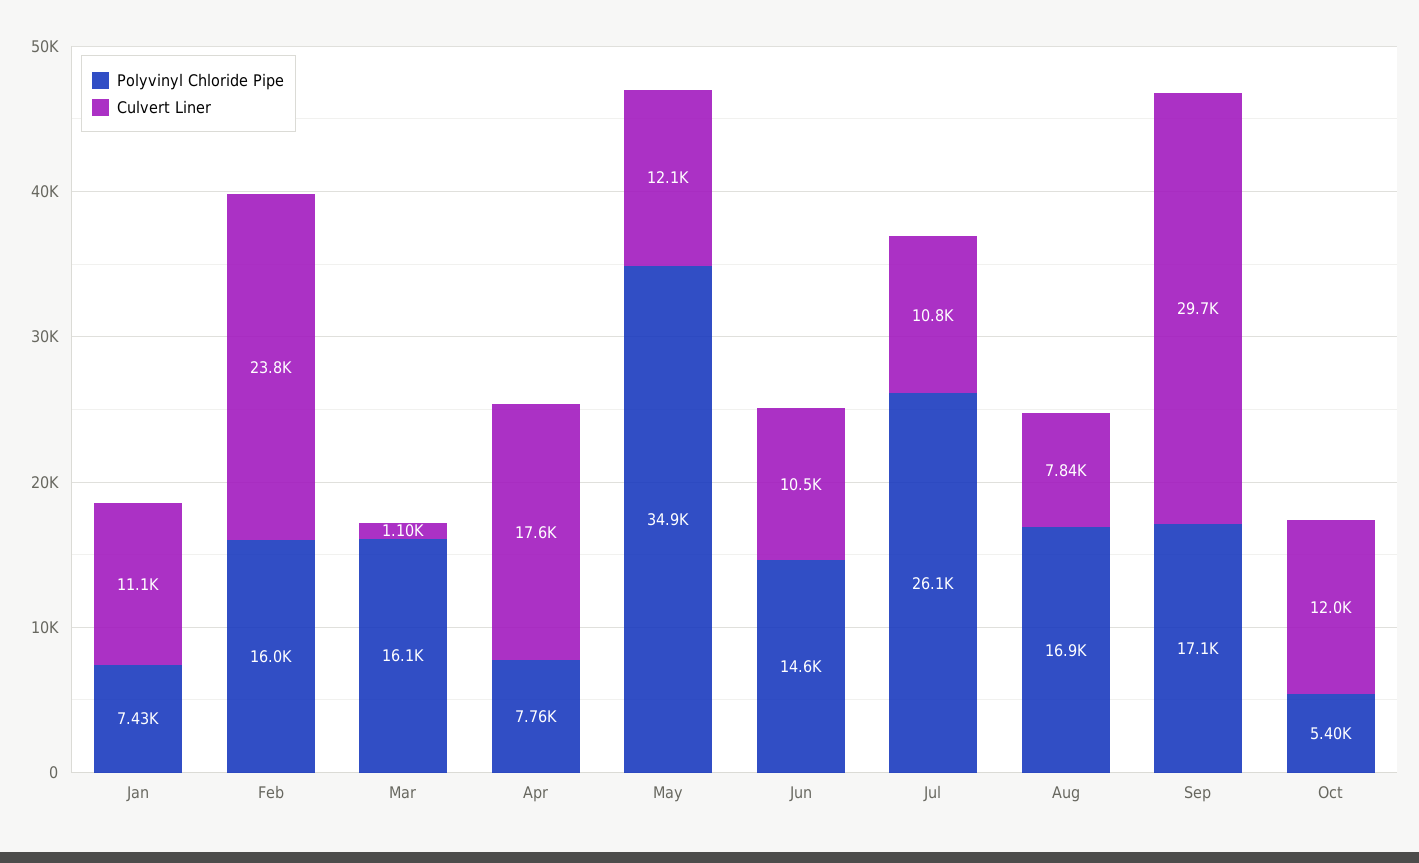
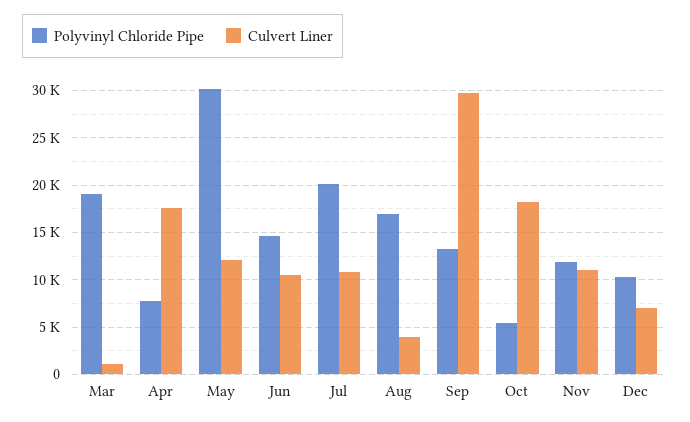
Polyvinyl Chloride Pipe, Jan: 7430 -> none
Culvert Liner, Jan: 11100 -> none
Polyvinyl Chloride Pipe, Feb: 16000 -> none
Culvert Liner, Feb: 23800 -> none
Polyvinyl Chloride Pipe, Mar: 16100 -> 19000
Polyvinyl Chloride Pipe, May: 34900 -> 30000
Polyvinyl Chloride Pipe, Jul: 26100 -> 20000
Culvert Liner, Aug: 7840 -> 4000
Polyvinyl Chloride Pipe, Sep: 17100 -> 13000
Culvert Liner, Oct: 12000 -> 18000
Polyvinyl Chloride Pipe, Nov: none -> 12000
Culvert Liner, Nov: none -> 11000
Polyvinyl Chloride Pipe, Dec: none -> 10000
Culvert Liner, Dec: none -> 7000

